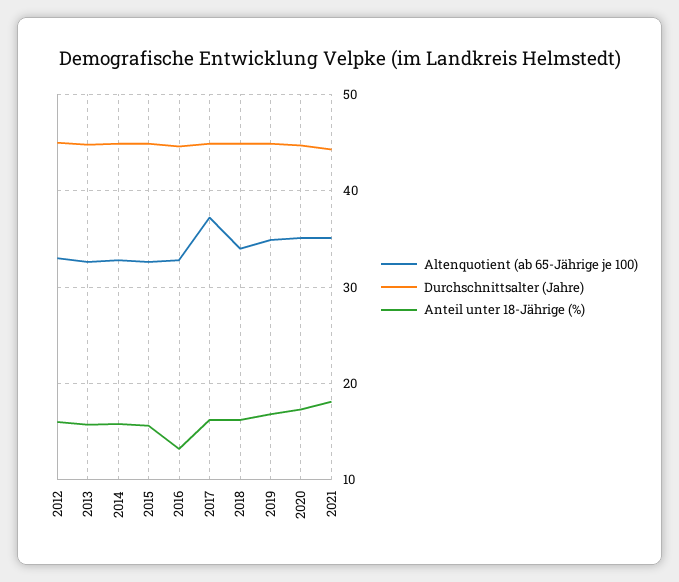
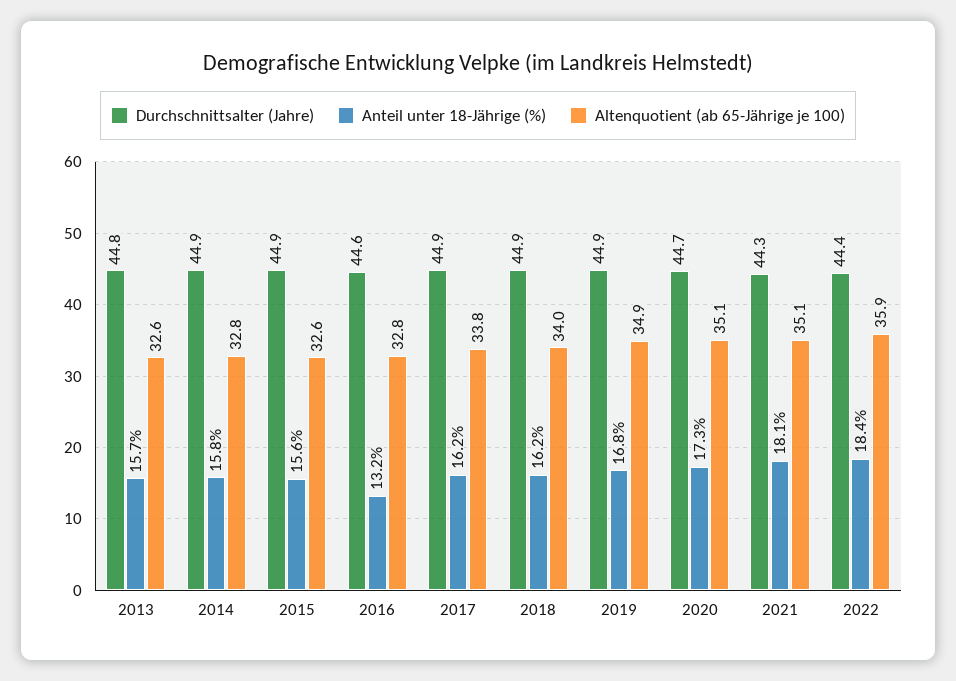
Altenquotient (ab 65-Jährige je 100), 2012: 33 -> none
Durchschnittsalter (Jahre), 2012: 45 -> none
Anteil unter 18-Jährige (%), 2012: 16 -> none
Altenquotient (ab 65-Jährige je 100), 2017: 37 -> 33.8
Durchschnittsalter (Jahre), 2022: none -> 44.4
Anteil unter 18-Jährige (%), 2022: none -> 18.4
Altenquotient (ab 65-Jährige je 100), 2022: none -> 35.9

